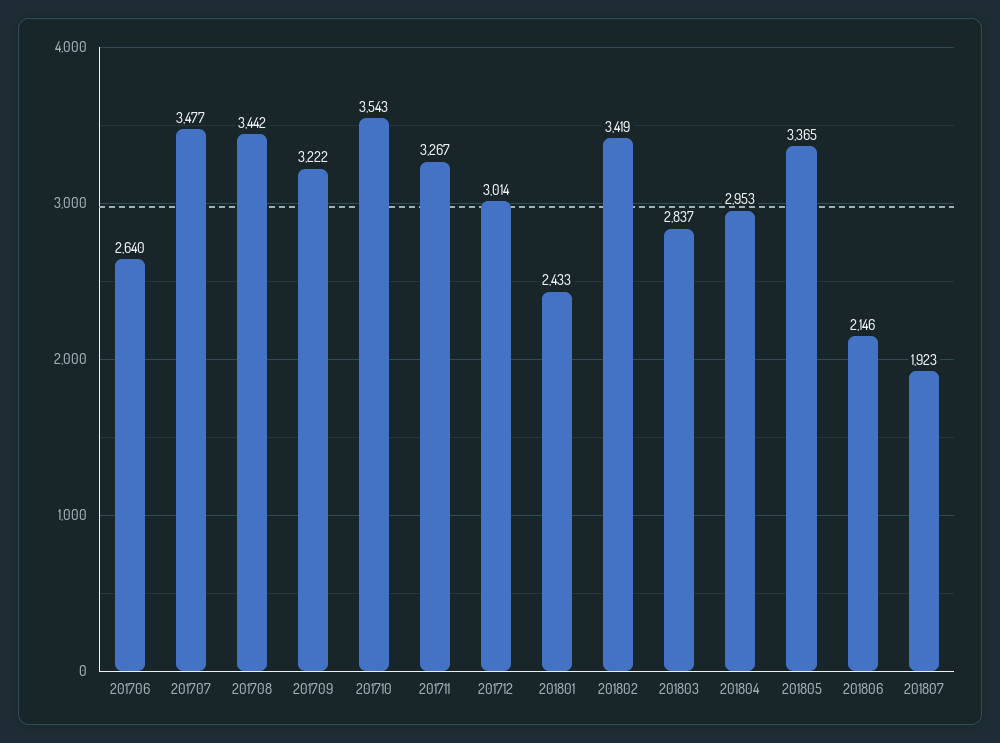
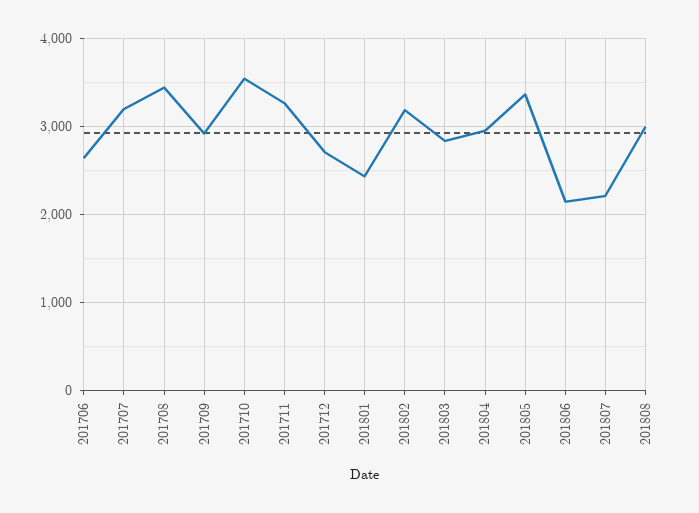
201707: 3477 -> 3200
201709: 3222 -> 2900
201712: 3014 -> 2700
201802: 3419 -> 3200
201807: 1923 -> 2200
201808: none -> 3000

